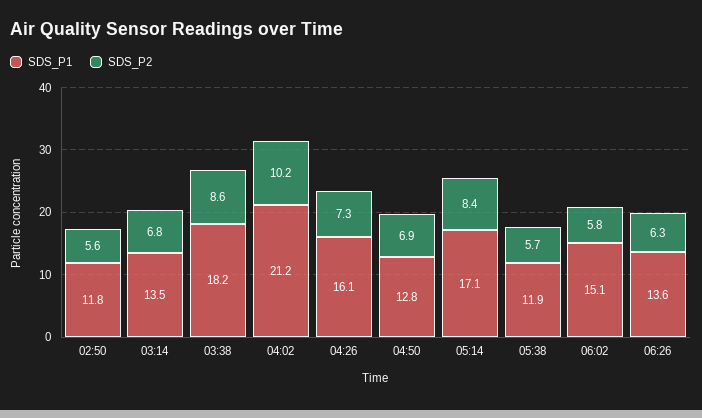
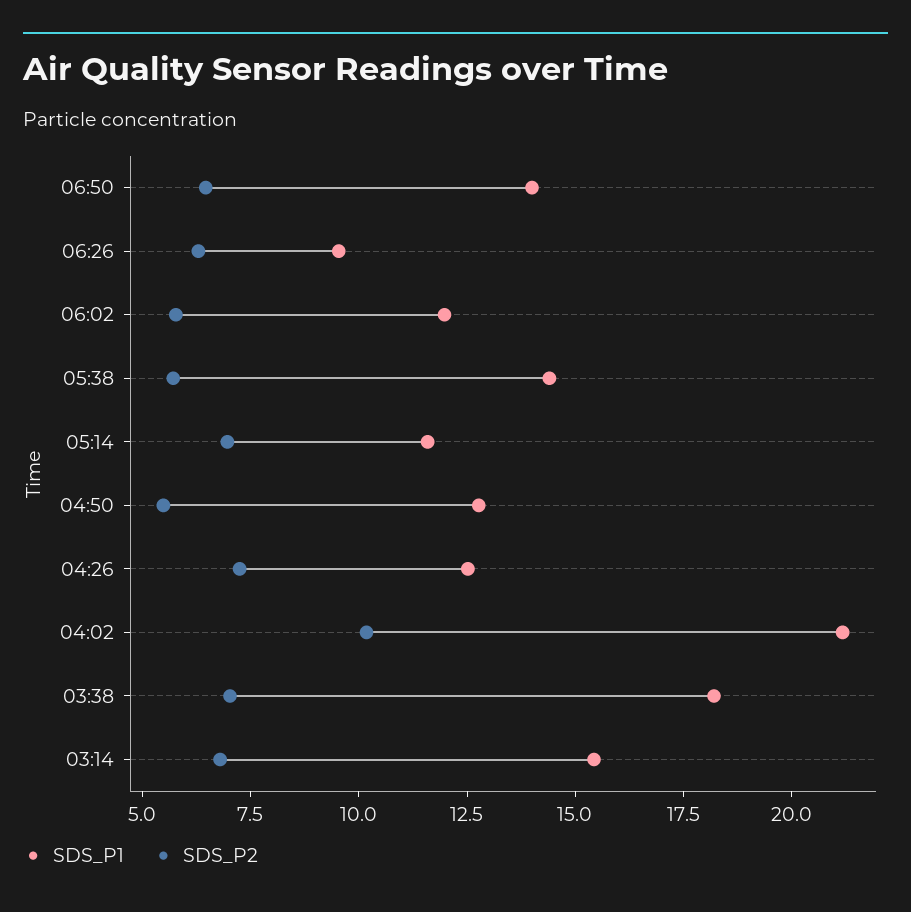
SDS_P1, 02:50: 11.8 -> none
SDS_P2, 02:50: 5.6 -> none
SDS_P1, 03:14: 13.5 -> 15.5
SDS_P2, 03:38: 8.6 -> 7
SDS_P1, 04:26: 16.1 -> 12.5
SDS_P2, 04:50: 6.9 -> 5.5
SDS_P1, 05:14: 17.1 -> 11.5
SDS_P2, 05:14: 8.4 -> 7
SDS_P1, 05:38: 11.9 -> 14.5
SDS_P1, 06:02: 15.1 -> 12
SDS_P1, 06:26: 13.6 -> 9.5
SDS_P1, 06:50: none -> 14
SDS_P2, 06:50: none -> 6.5

